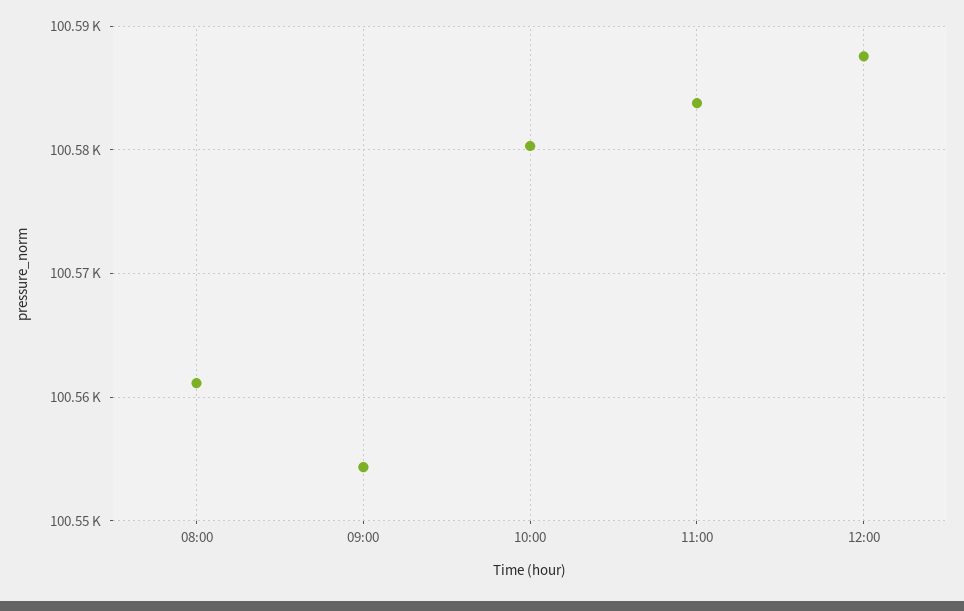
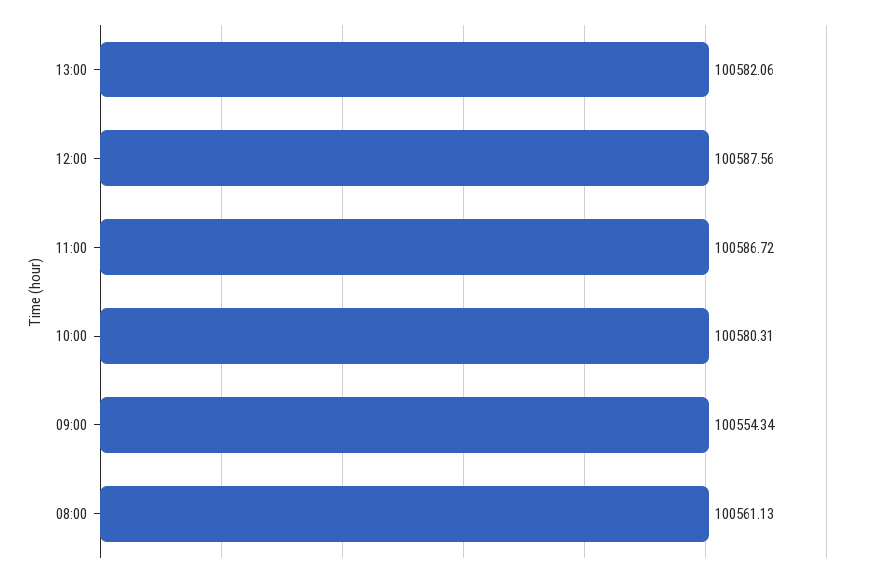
11:00: 100584 -> 100586.72
13:00: none -> 100582.06

